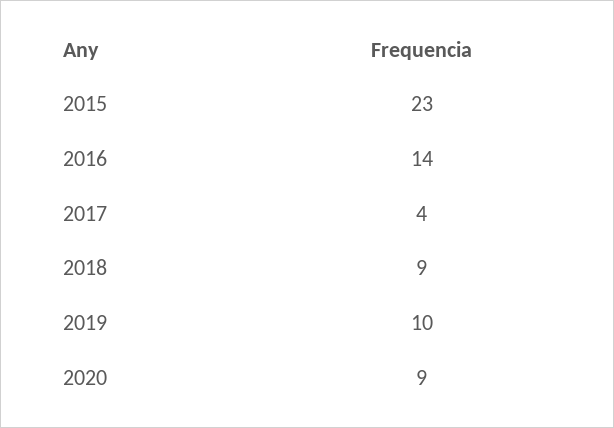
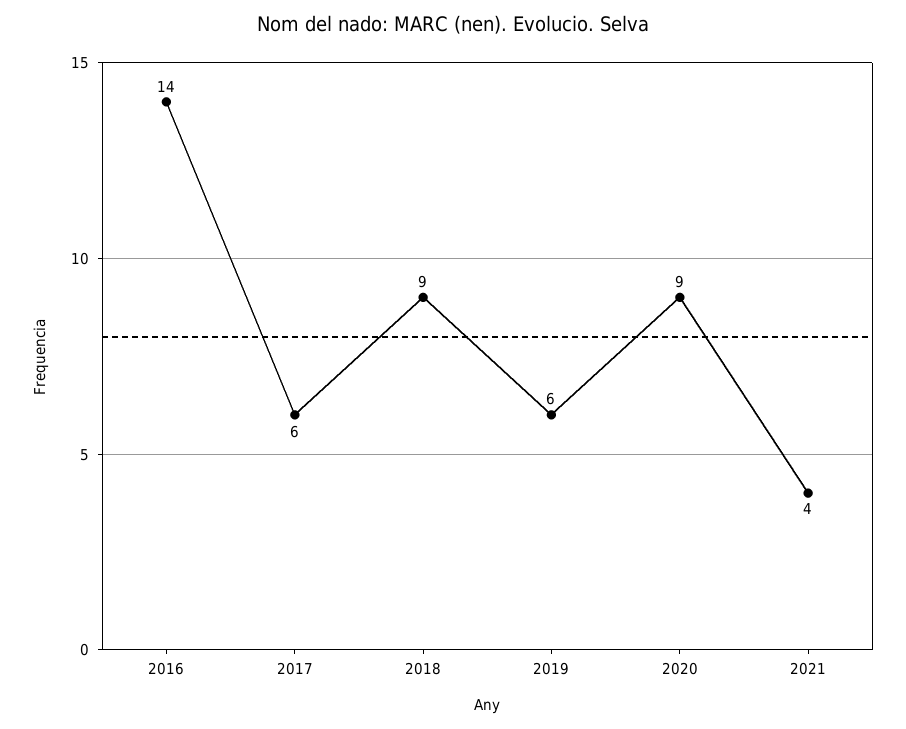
2015: 23 -> none
2017: 4 -> 6
2019: 10 -> 6
2021: none -> 4

